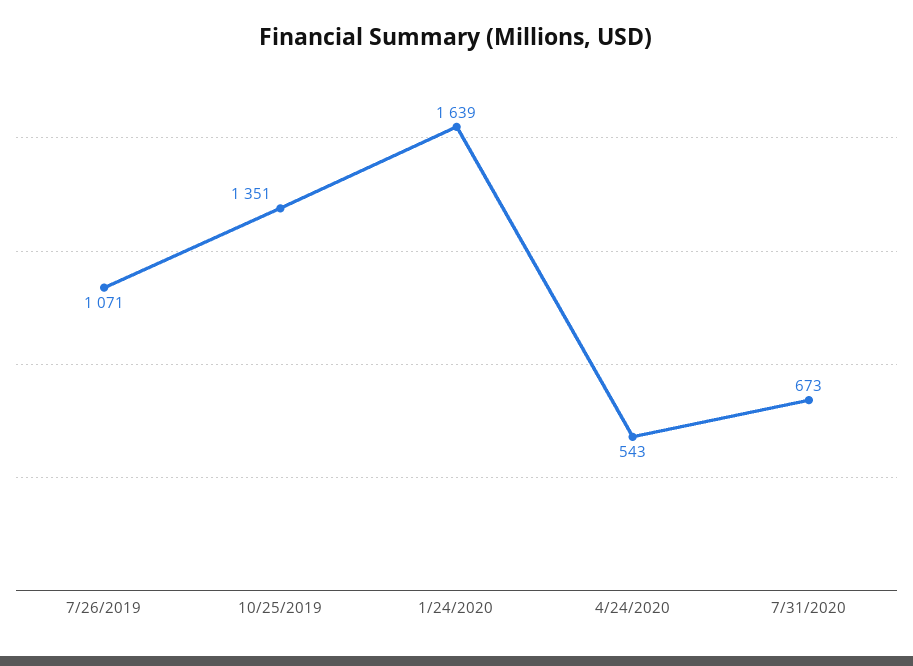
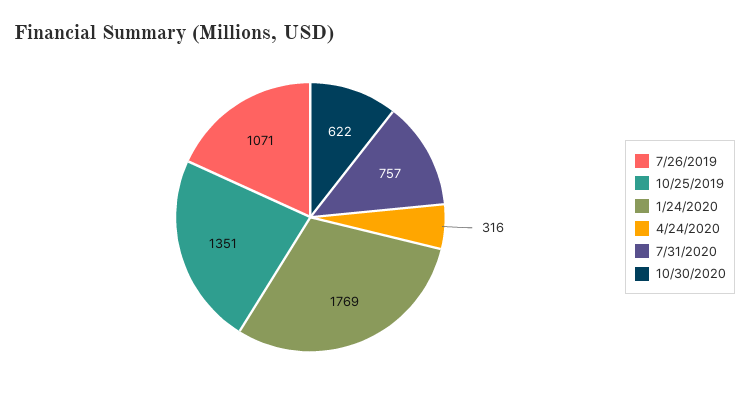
1/24/2020: 1639 -> 1769
4/24/2020: 543 -> 316
7/31/2020: 673 -> 757
10/30/2020: none -> 622

